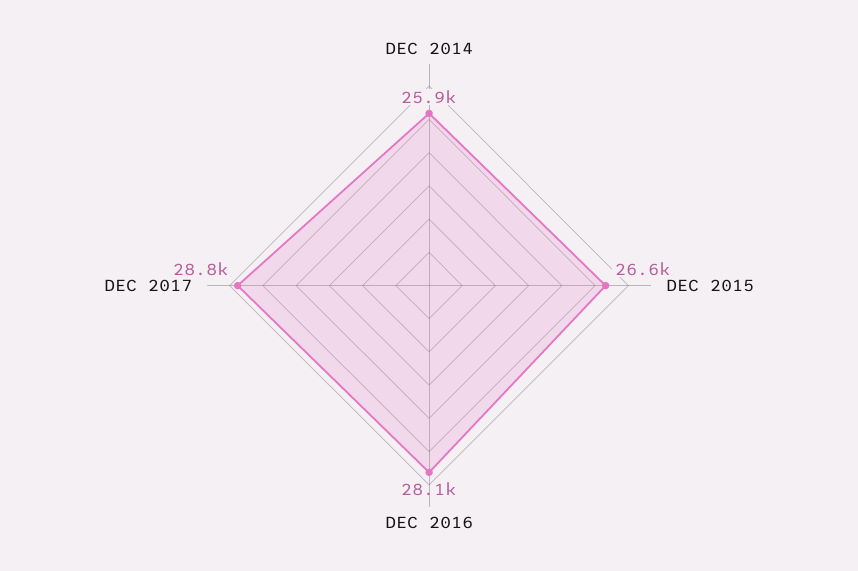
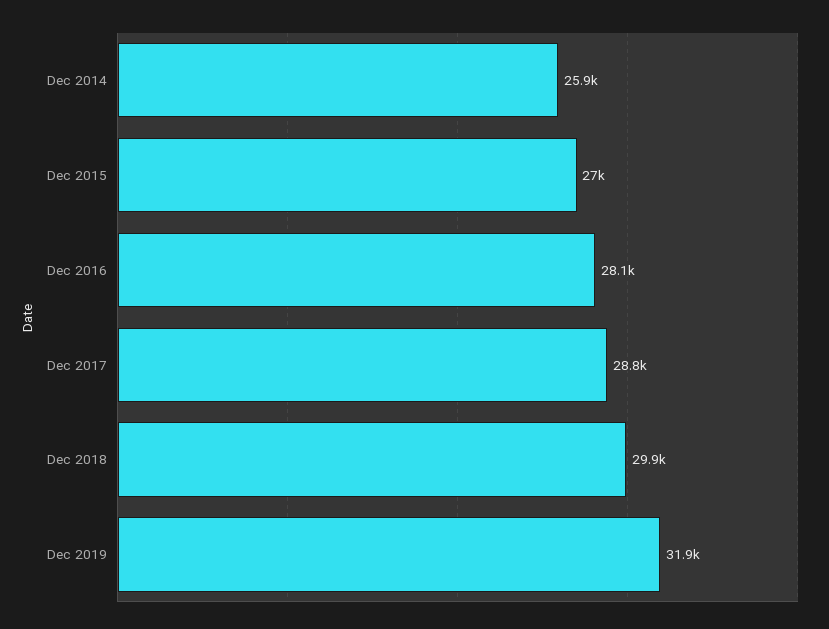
DEC 2015: 26600 -> 27000
Dec 2018: none -> 29900
Dec 2019: none -> 31900

